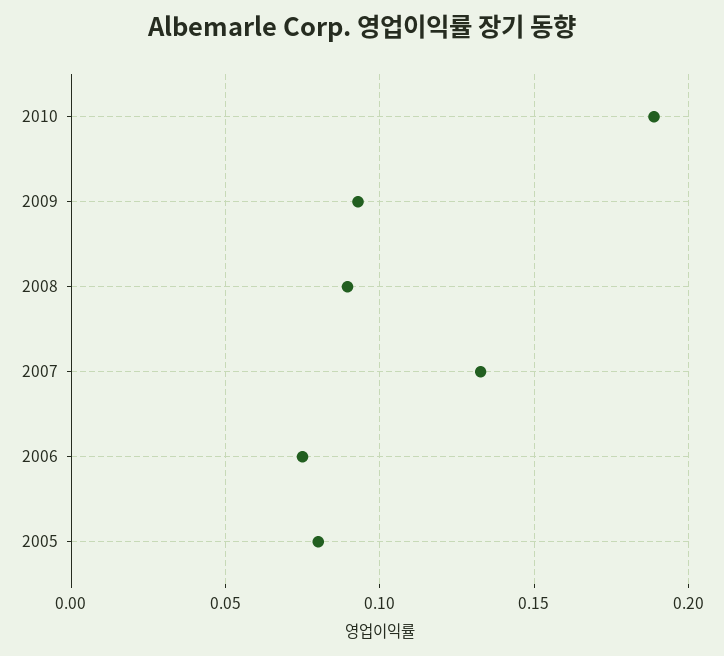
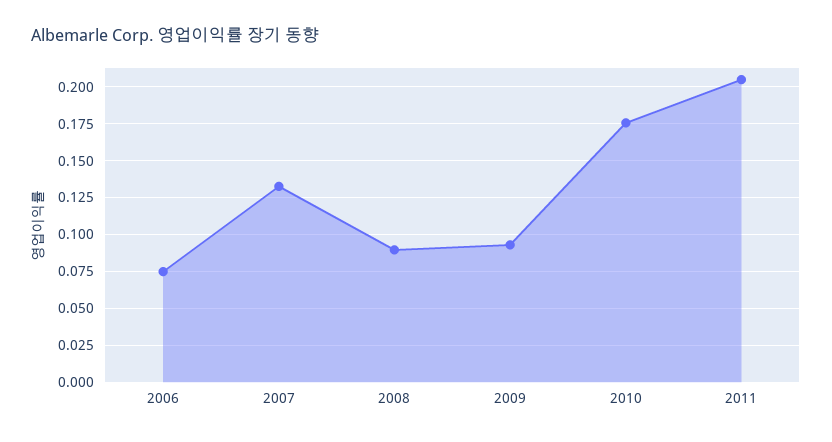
2010: 0.19 -> 0.175
2005: 0.08 -> none
2011: none -> 0.205

